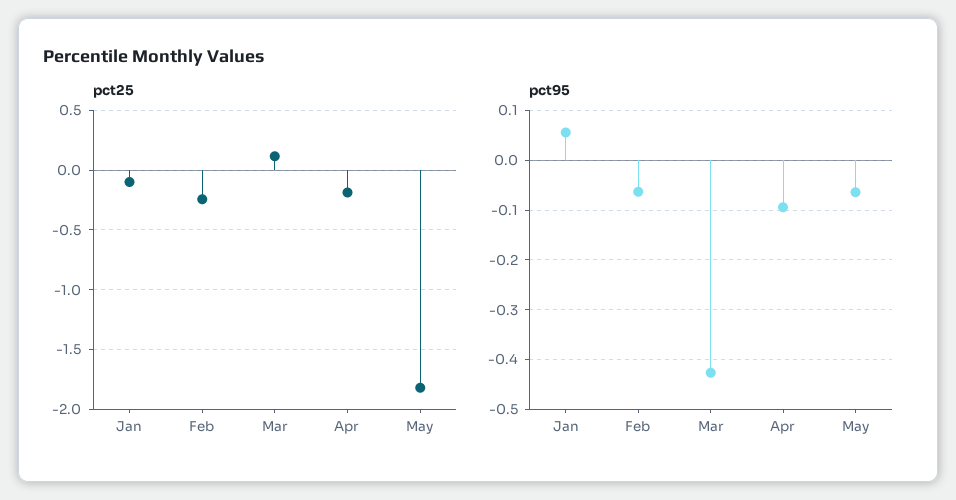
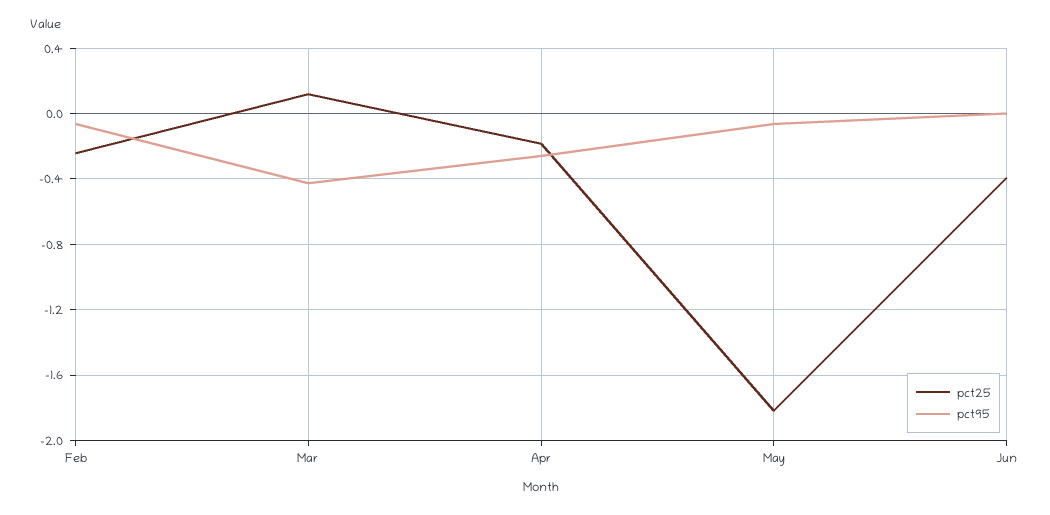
pct25, Jan: -0.1 -> none
pct95, Jan: 0.06 -> none
pct95, Apr: -0.1 -> -0.25
pct25, Jun: none -> -0.4
pct95, Jun: none -> 0

